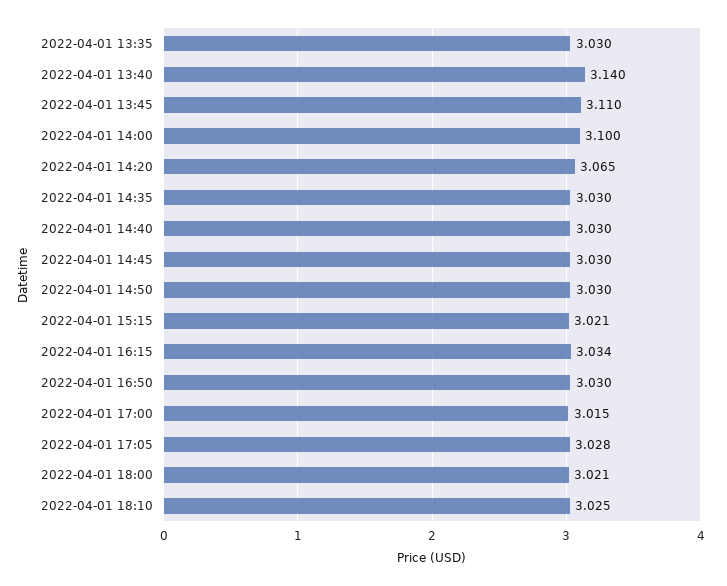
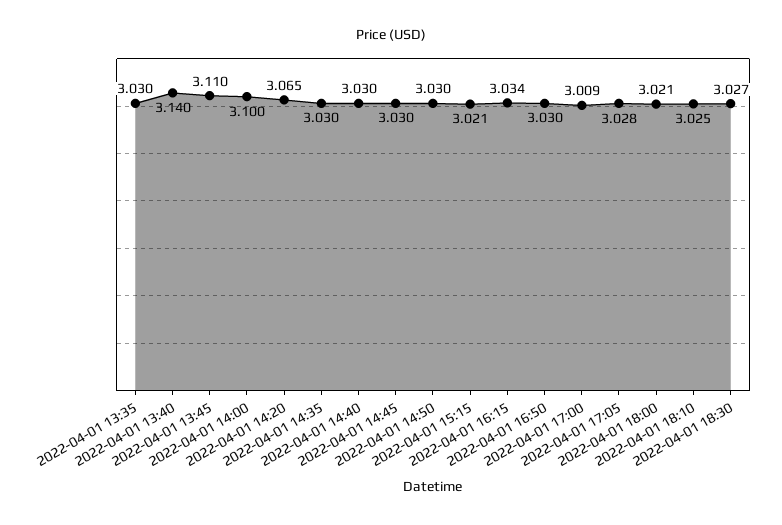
2022-04-01 17:00: 3.015 -> 3.009
2022-04-01 18:30: none -> 3.027

